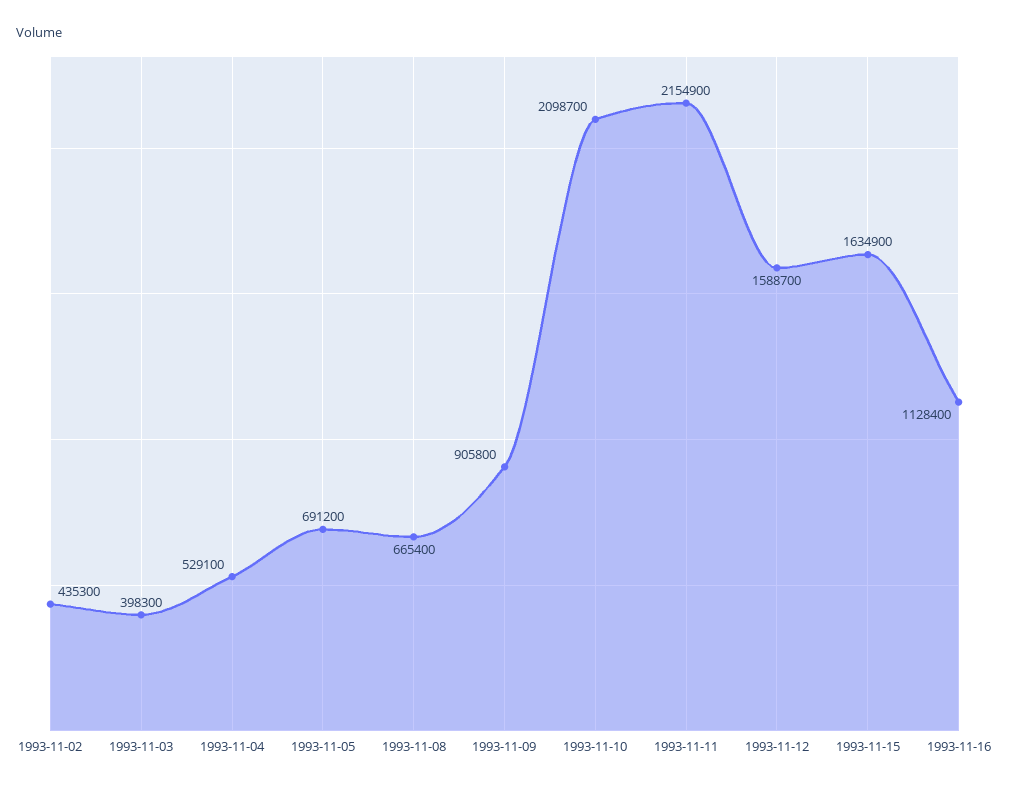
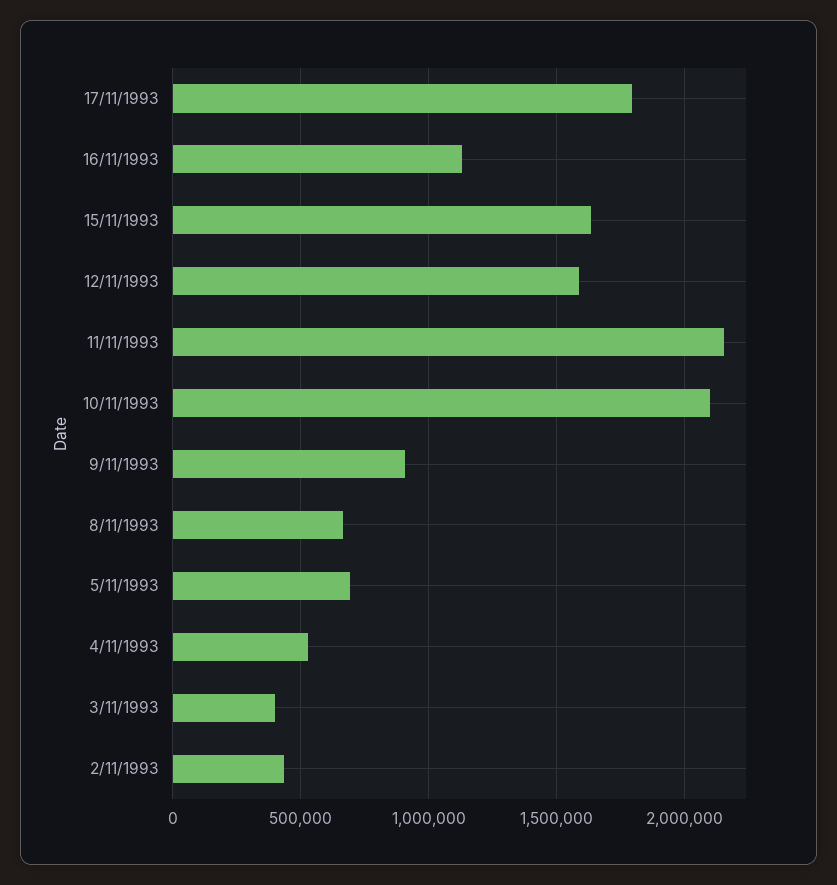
17/11/1993: none -> 1800000

